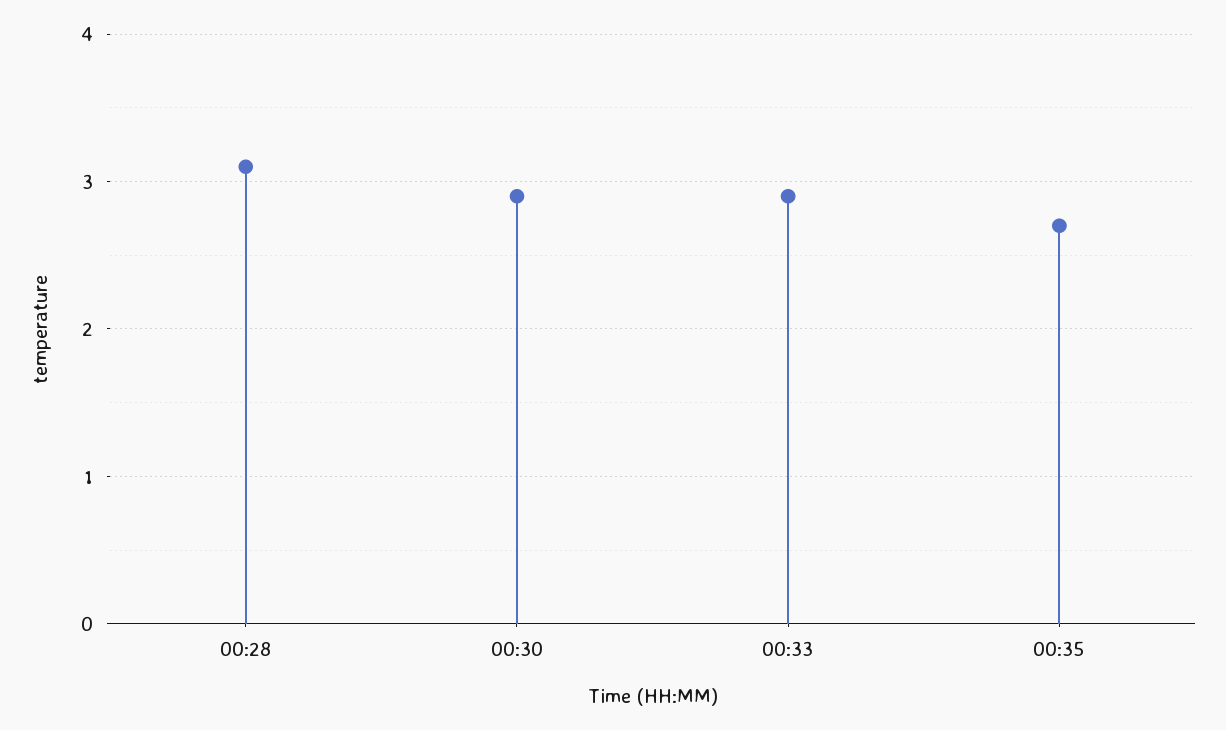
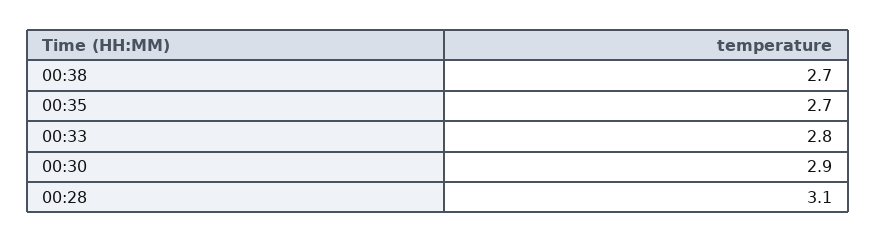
00:33: 2.9 -> 2.8
00:38: none -> 2.7

